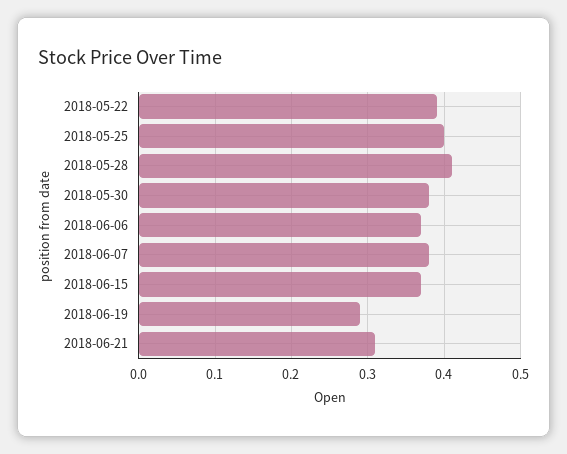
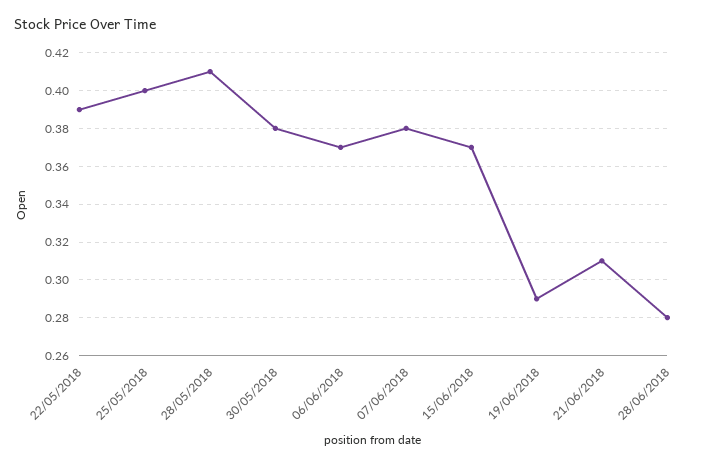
28/06/2018: none -> 0.28

